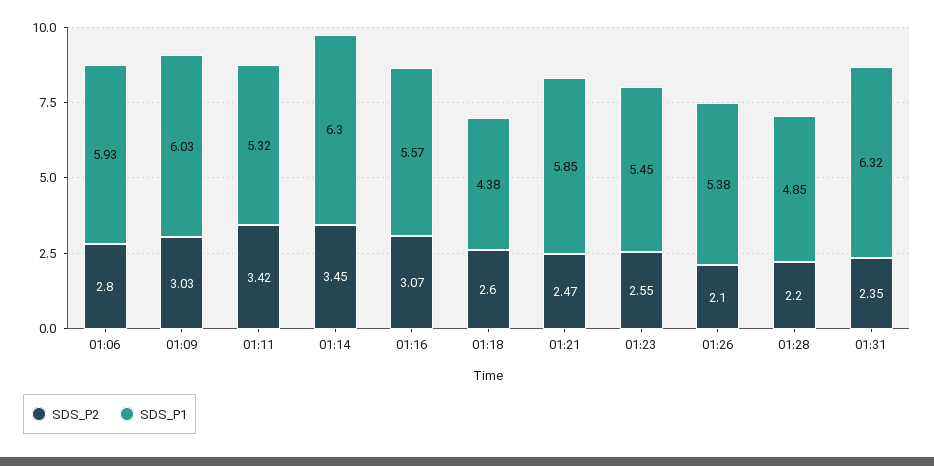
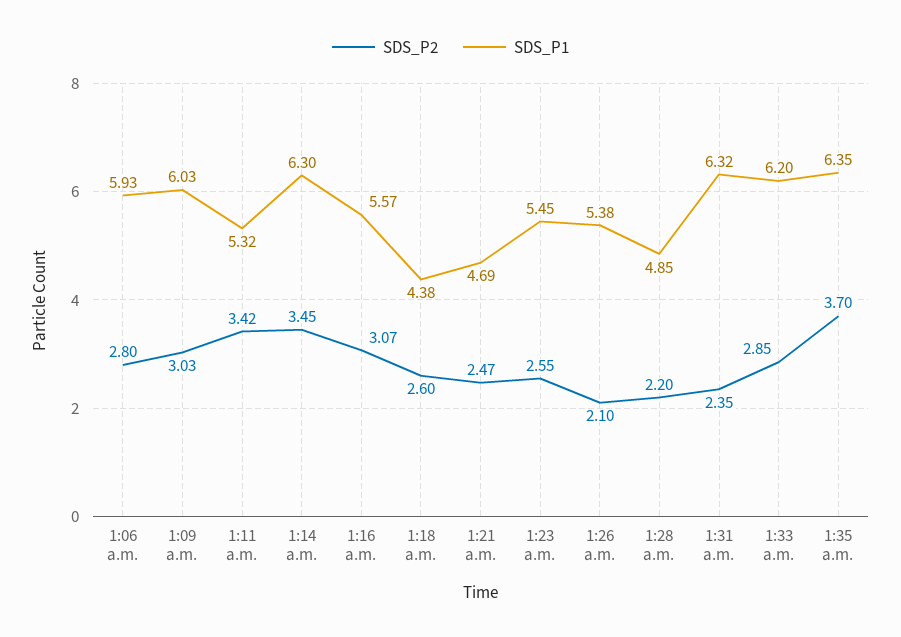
SDS_P1, 01:21: 5.85 -> 4.69
SDS_P2, 1:33 a.m.: none -> 2.85
SDS_P1, 1:33 a.m.: none -> 6.2
SDS_P2, 1:35 a.m.: none -> 3.7
SDS_P1, 1:35 a.m.: none -> 6.35

